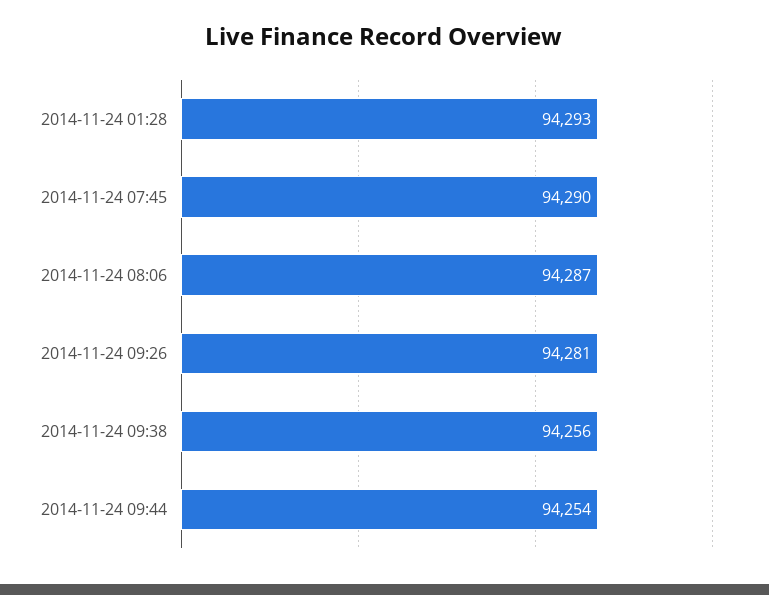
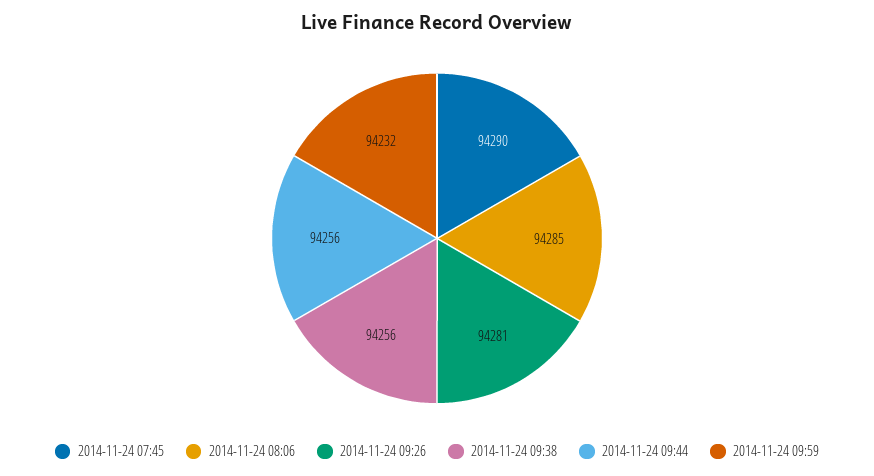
2014-11-24 01:28: 94293 -> none
2014-11-24 08:06: 94287 -> 94285
2014-11-24 09:44: 94254 -> 94256
2014-11-24 09:59: none -> 94232

